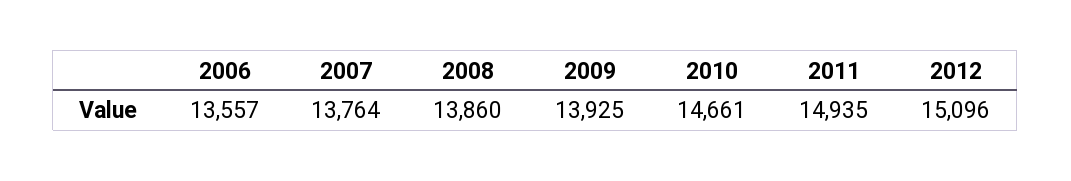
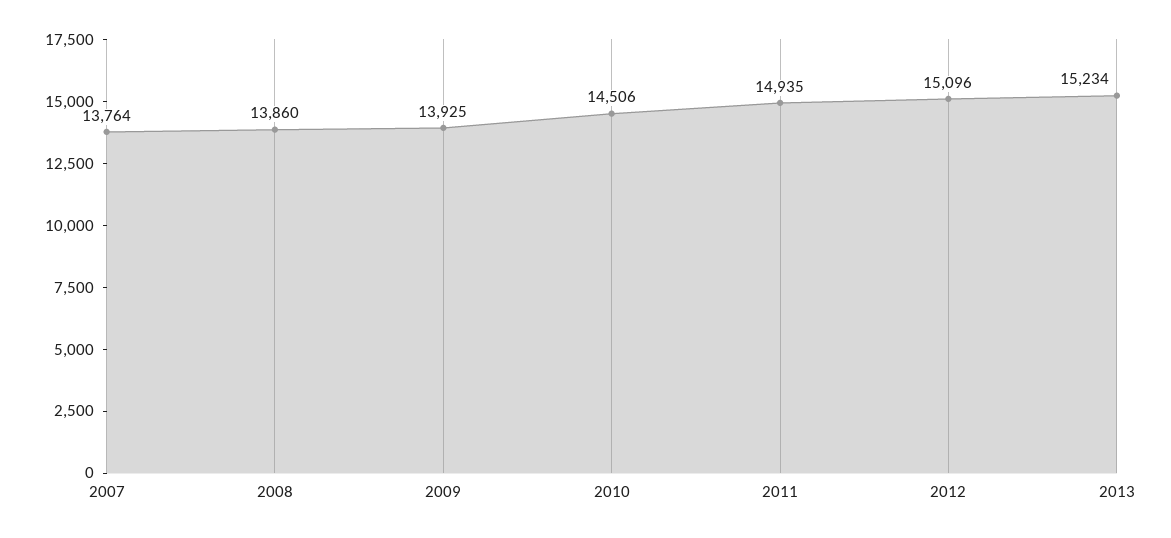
2006: 13557 -> none
2010: 14661 -> 14506
2013: none -> 15234

